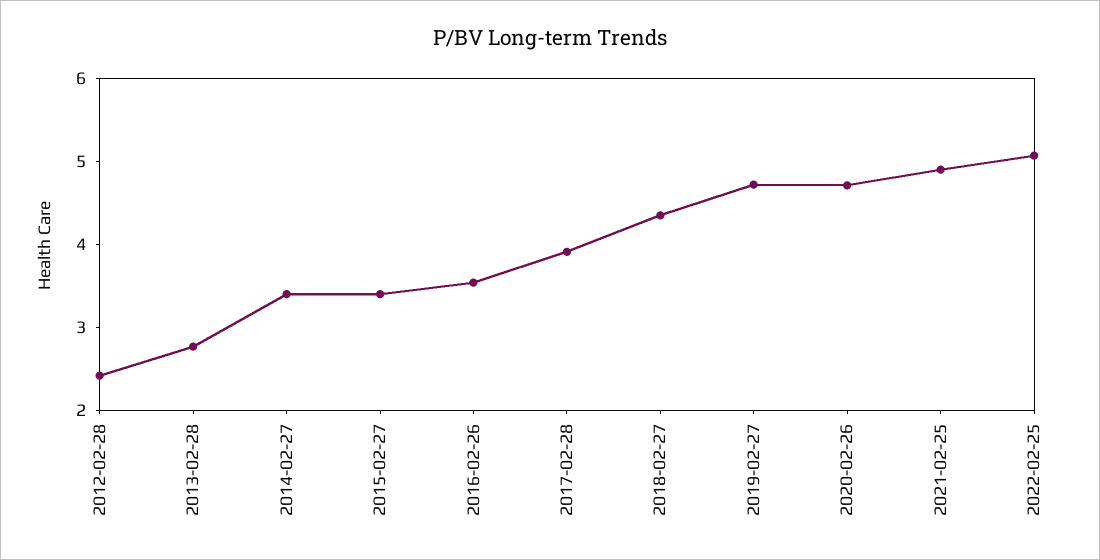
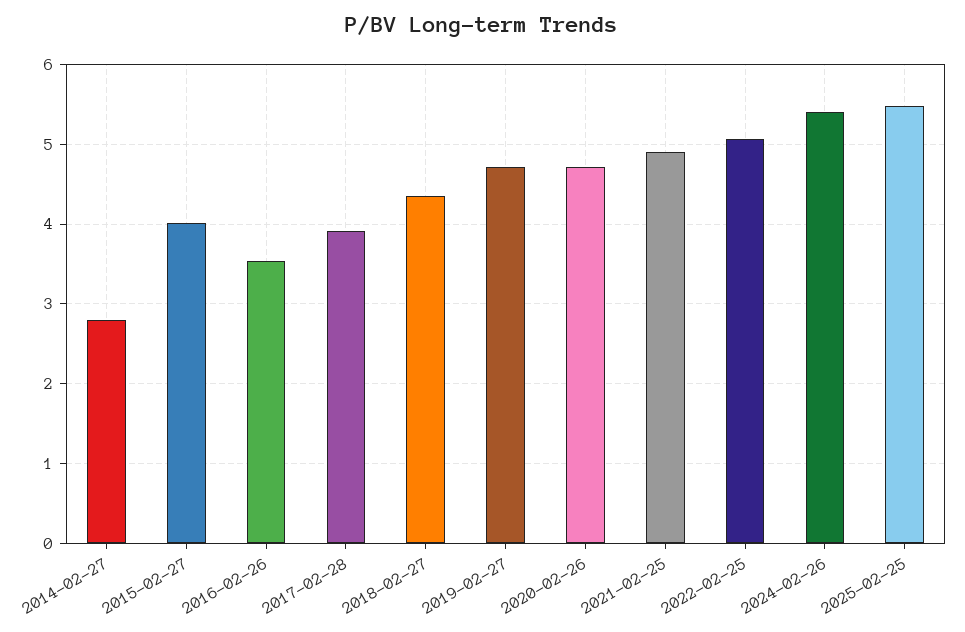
2012-02-28: 2.4 -> none
2013-02-28: 2.8 -> none
2014-02-27: 3.4 -> 2.8
2015-02-27: 3.4 -> 4
2024-02-26: none -> 5.4
2025-02-25: none -> 5.5

